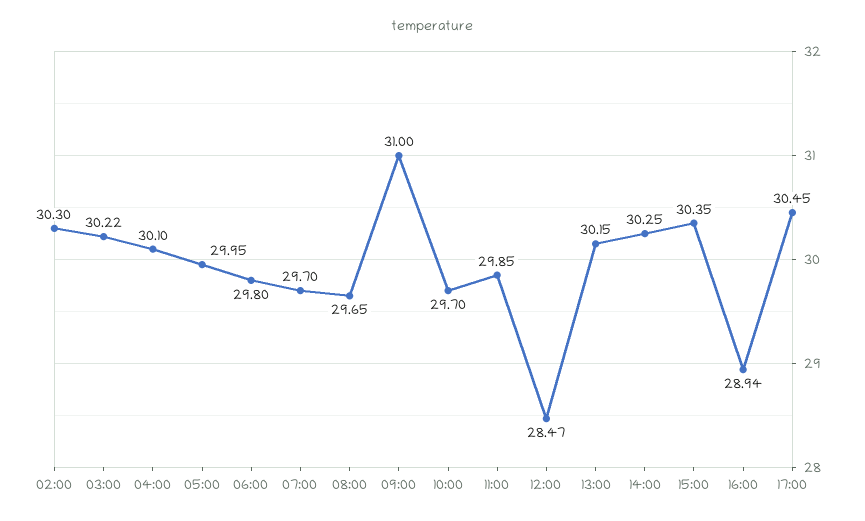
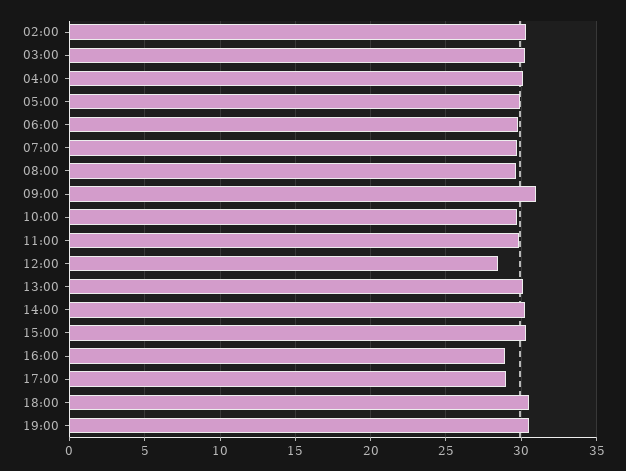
17:00: 30.45 -> 29
18:00: none -> 30.5
19:00: none -> 30.5

